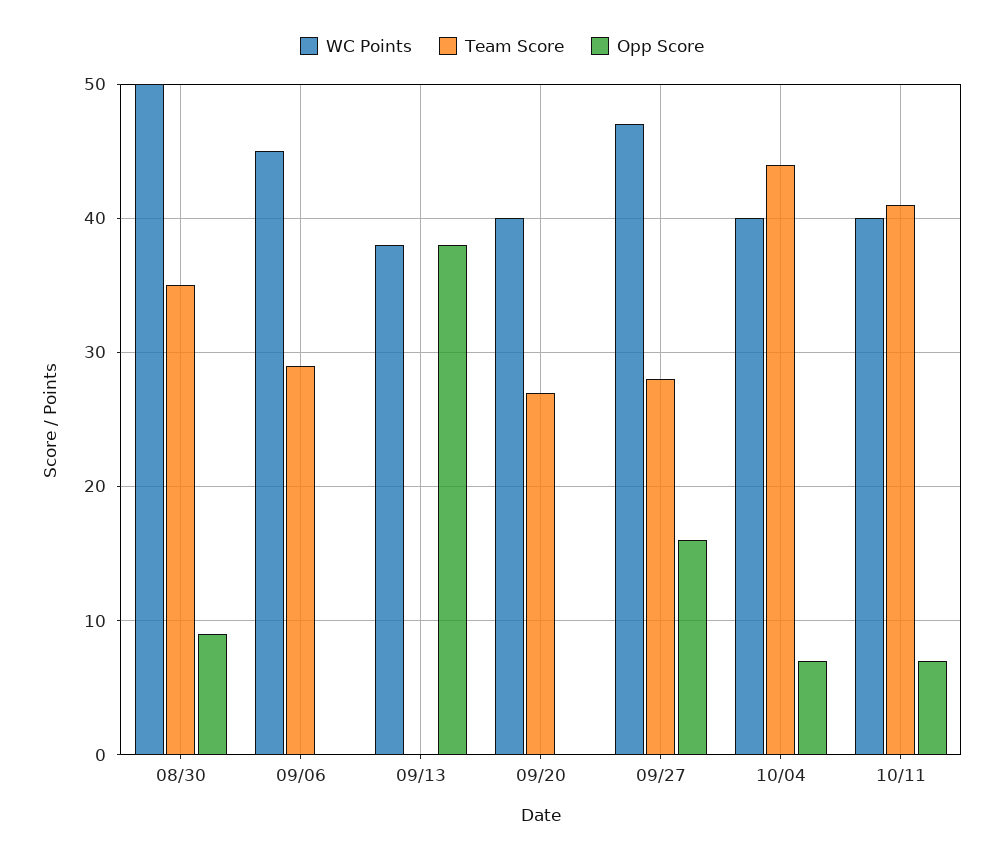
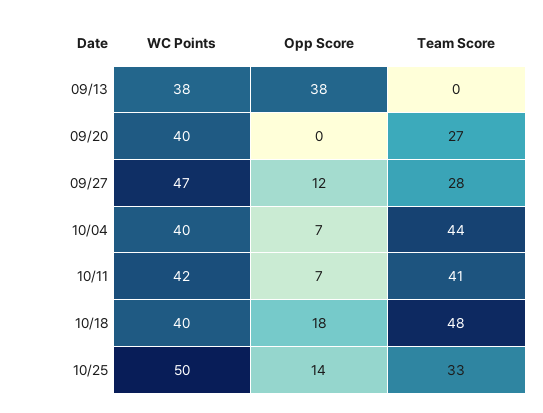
WC Points, 08/30: 50 -> none
Team Score, 08/30: 35 -> none
Opp Score, 08/30: 9 -> none
WC Points, 09/06: 45 -> none
Team Score, 09/06: 29 -> none
Opp Score, 09/06: 0 -> none
Opp Score, 09/27: 16 -> 12
WC Points, 10/11: 40 -> 42
WC Points, 10/18: none -> 40
Opp Score, 10/18: none -> 18
Team Score, 10/18: none -> 48
WC Points, 10/25: none -> 50
Opp Score, 10/25: none -> 14
Team Score, 10/25: none -> 33

